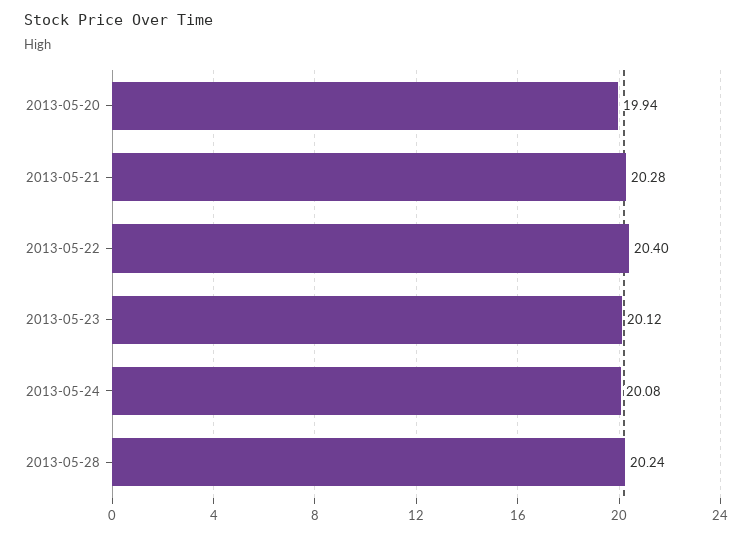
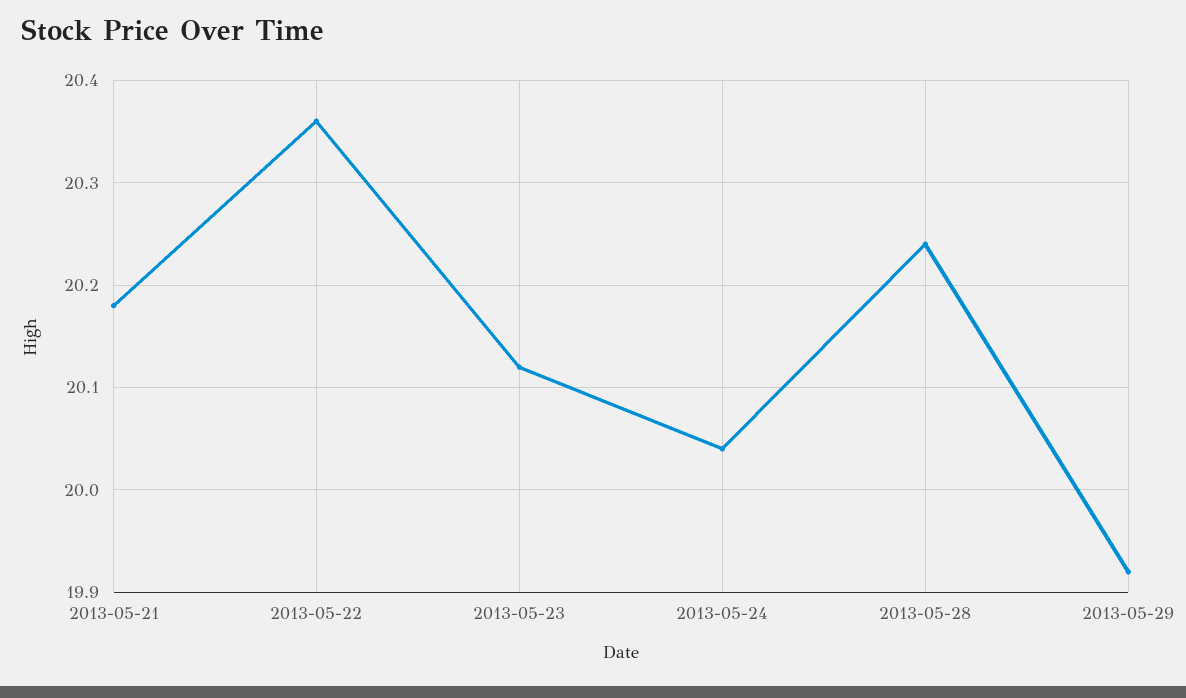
2013-05-20: 19.94 -> none
2013-05-21: 20.28 -> 20.18
2013-05-22: 20.4 -> 20.36
2013-05-24: 20.08 -> 20.04
2013-05-29: none -> 19.92

